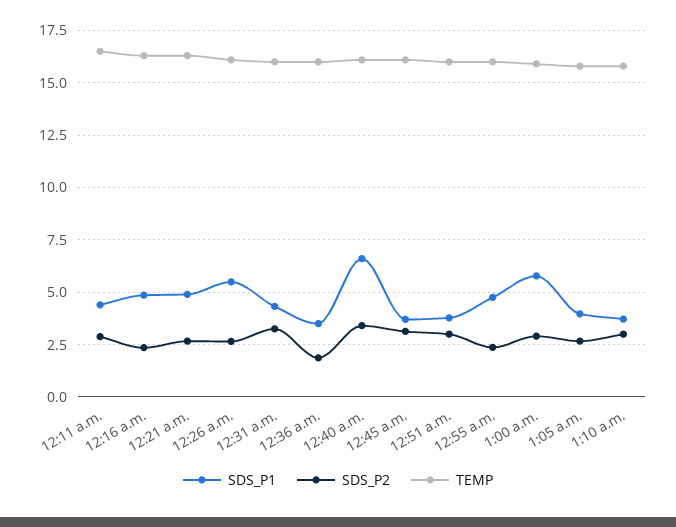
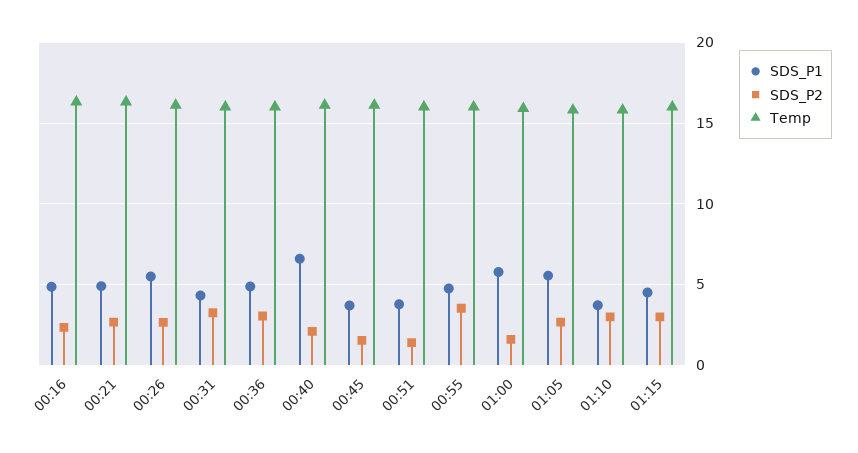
SDS_P1, 12:11 a.m.: 4.5 -> none
SDS_P2, 12:11 a.m.: 3 -> none
TEMP, 12:11 a.m.: 16.5 -> none
SDS_P1, 12:36 a.m.: 3.5 -> 5
SDS_P2, 12:36 a.m.: 2 -> 3
SDS_P2, 12:40 a.m.: 3.5 -> 2
SDS_P2, 12:45 a.m.: 3 -> 1.5
SDS_P2, 12:51 a.m.: 3 -> 1.5
SDS_P2, 12:55 a.m.: 2.5 -> 3.5
SDS_P2, 1:00 a.m.: 3 -> 1.5
SDS_P1, 1:05 a.m.: 4 -> 5.5
SDS_P1, 01:15: none -> 4.5
SDS_P2, 01:15: none -> 3
TEMP, 01:15: none -> 16

